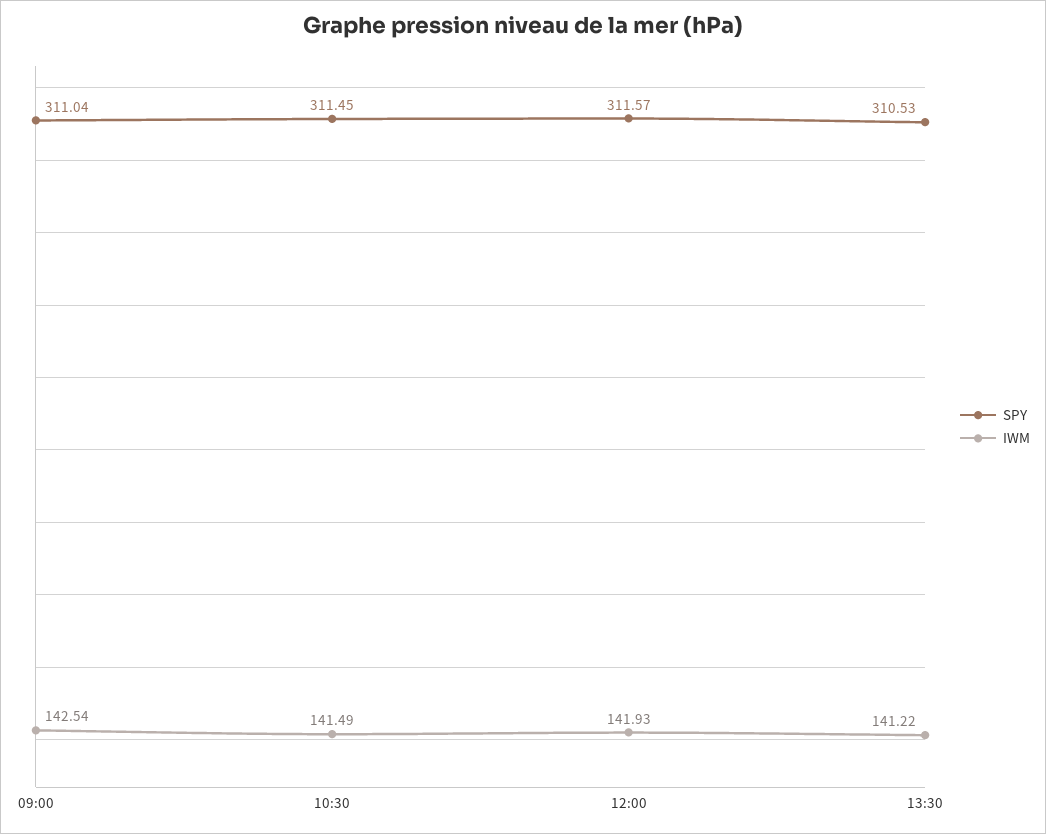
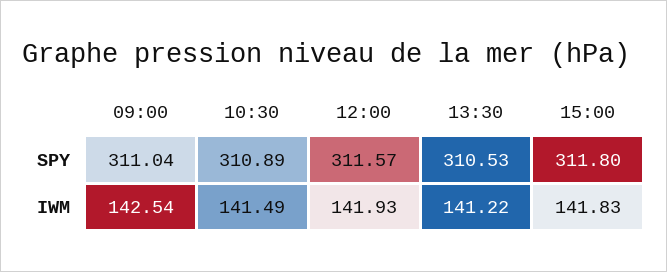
SPY, 10:30: 311.45 -> 310.89
SPY, 15:00: none -> 311.8
IWM, 15:00: none -> 141.83

